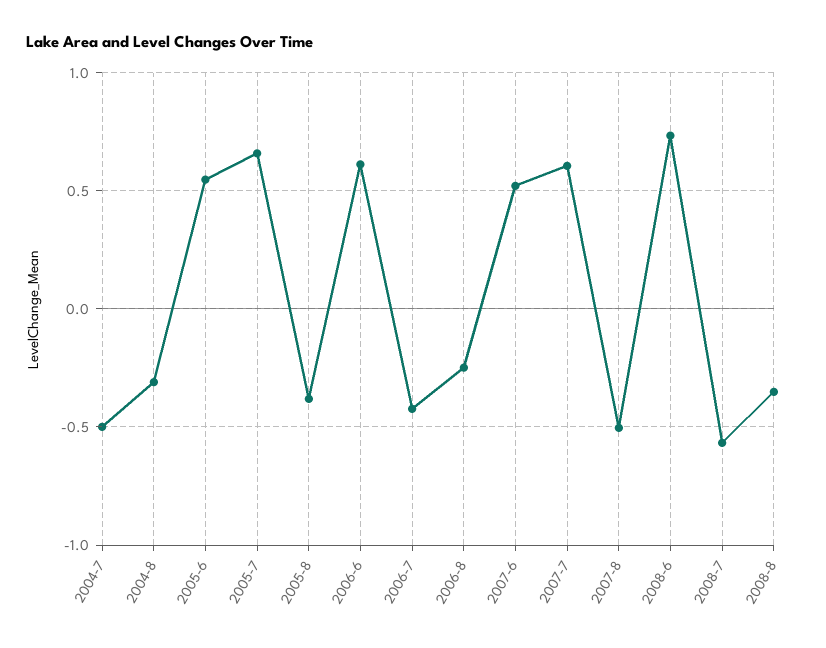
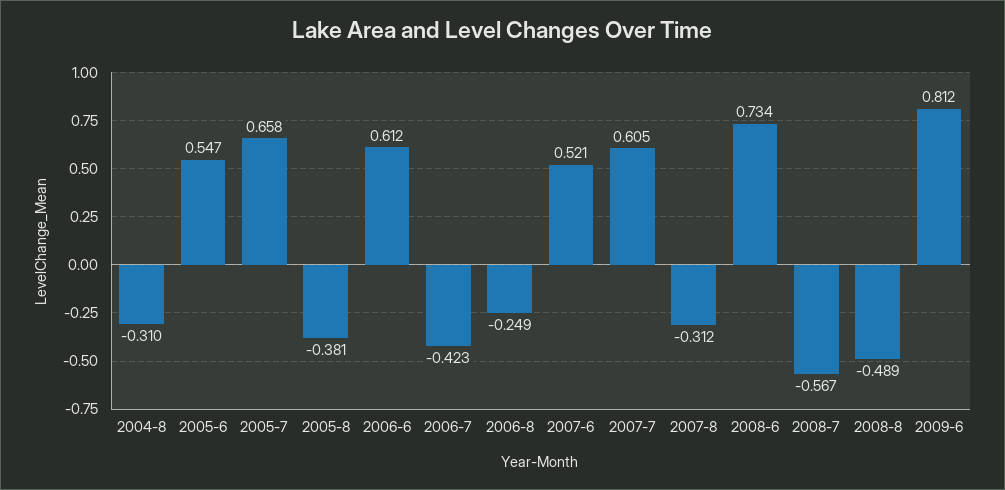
2004-7: -0.5 -> none
2007-8: -0.5 -> -0.312
2008-8: -0.35 -> -0.489
2009-6: none -> 0.812

